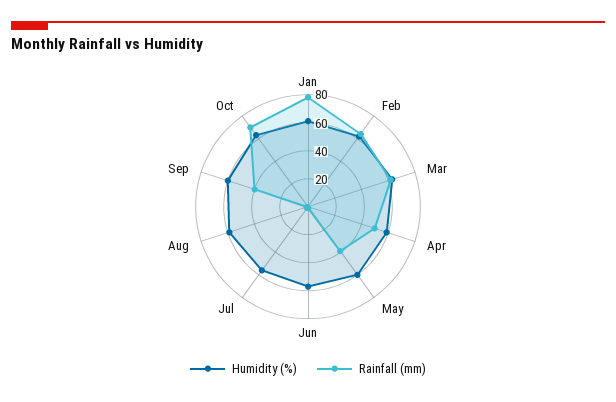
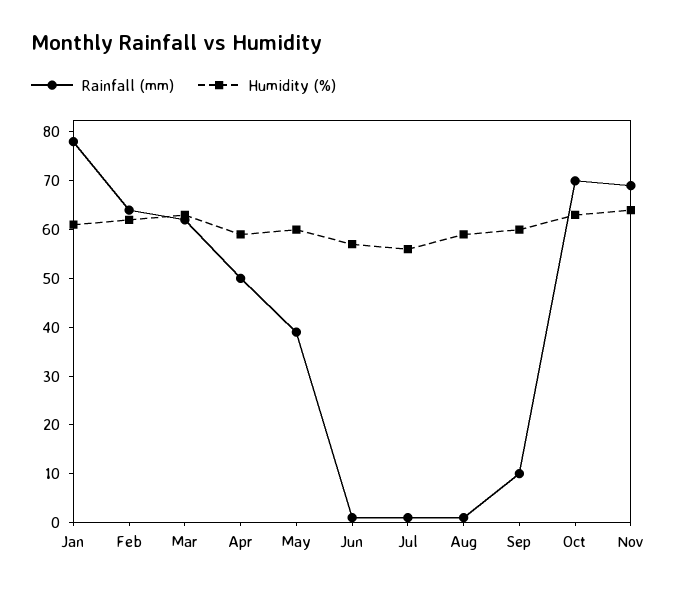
Rainfall (mm), Sep: 40 -> 10
Rainfall (mm), Nov: none -> 70
Humidity (%), Nov: none -> 65

